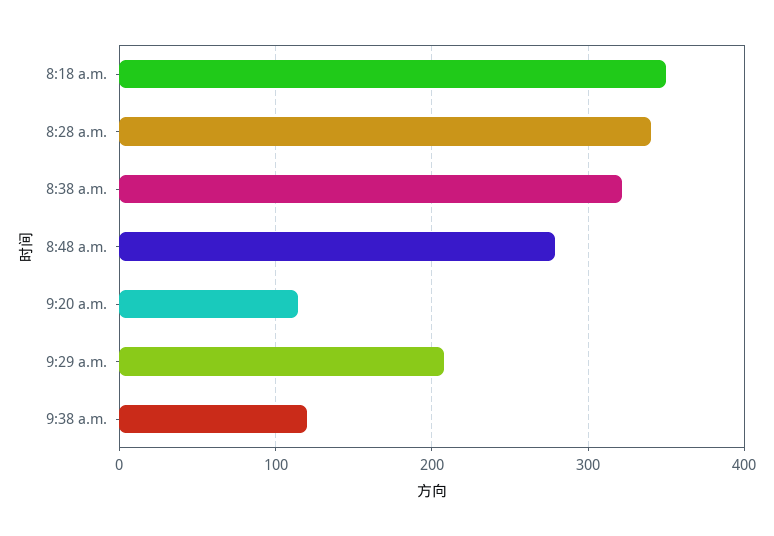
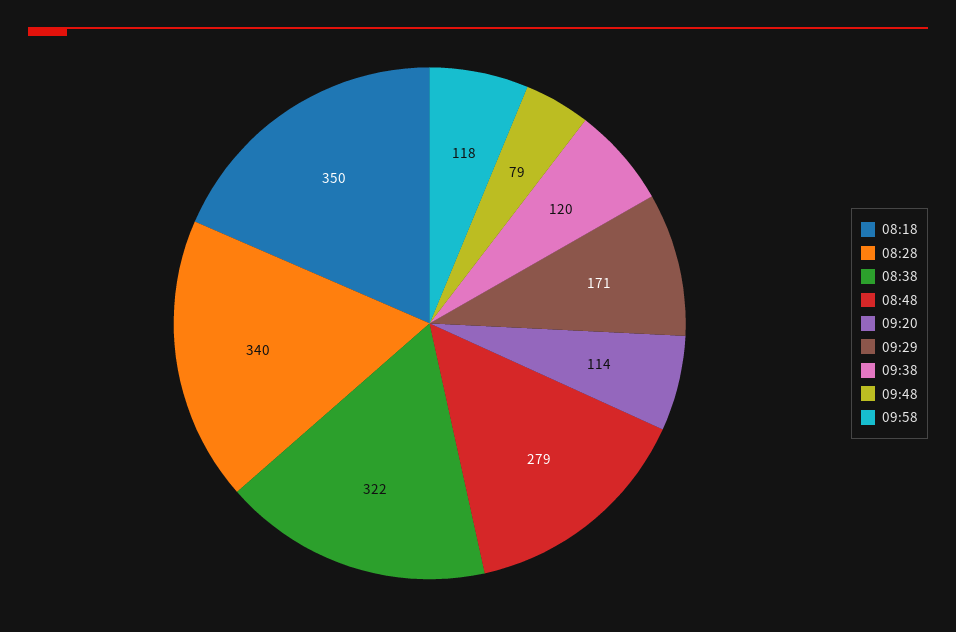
9:29 a.m.: 210 -> 171
09:48: none -> 79
09:58: none -> 118

